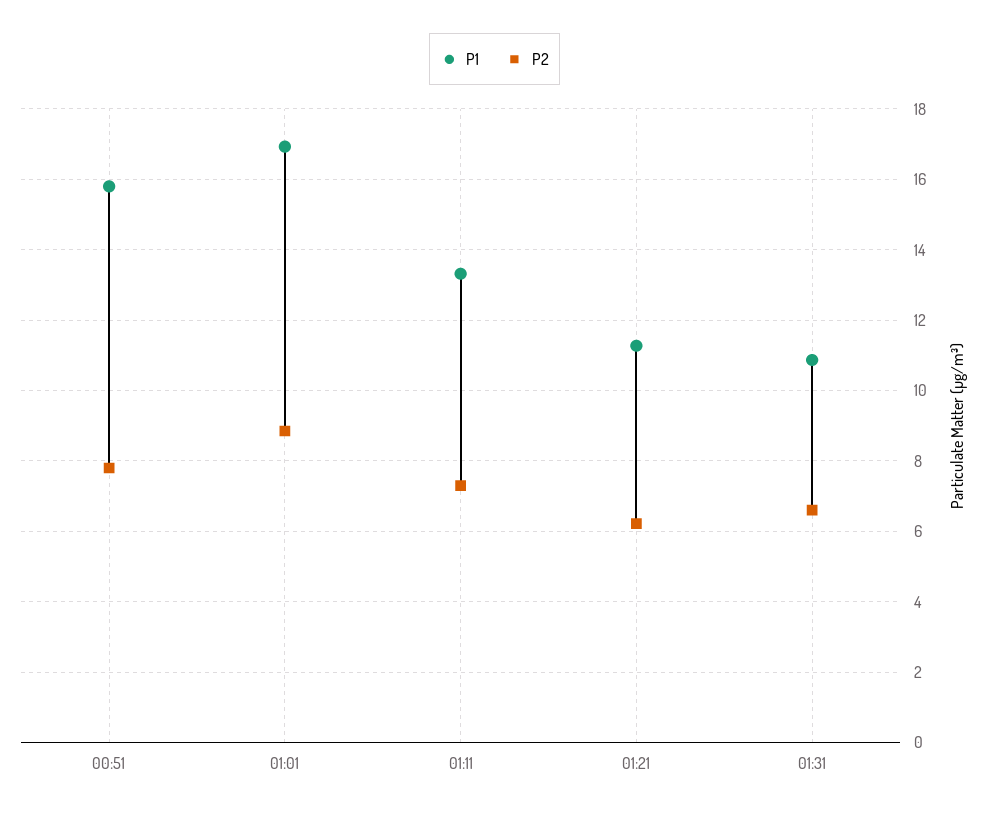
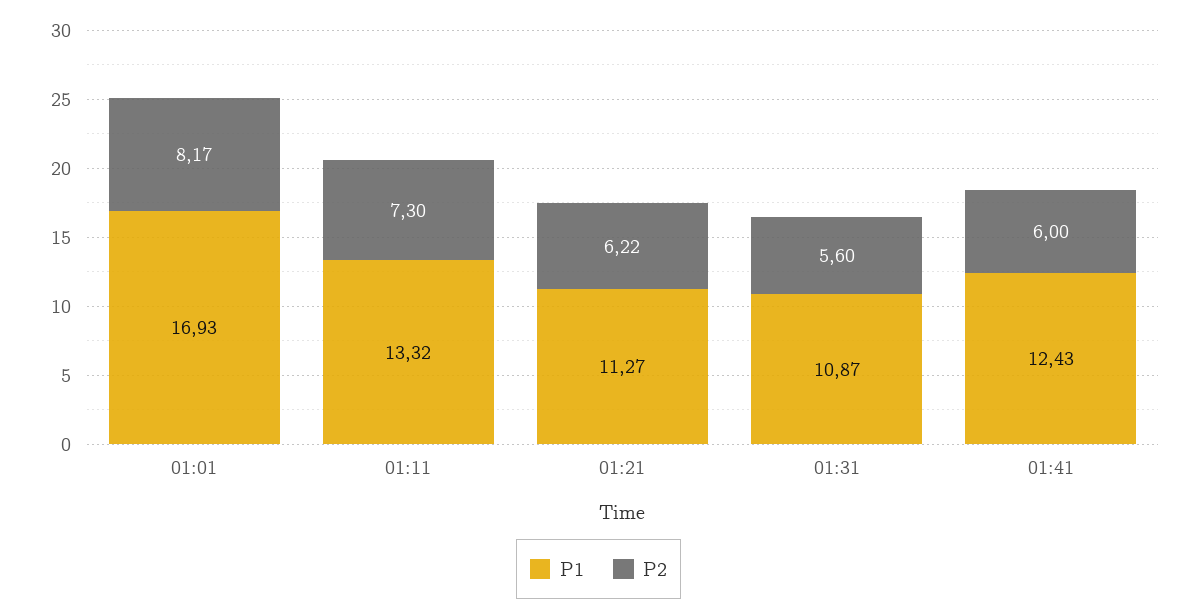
P1, 00:51: 15.8 -> none
P2, 00:51: 7.8 -> none
P2, 01:01: 8.8 -> 8.17
P2, 01:31: 6.6 -> 5.6
P1, 01:41: none -> 12.43
P2, 01:41: none -> 6

